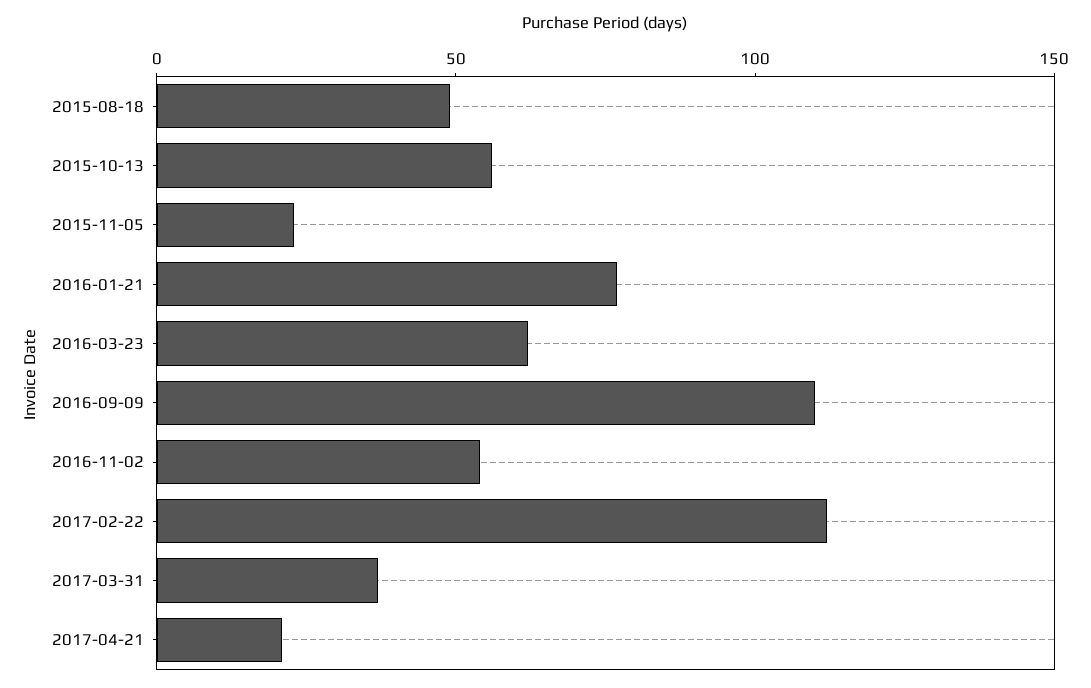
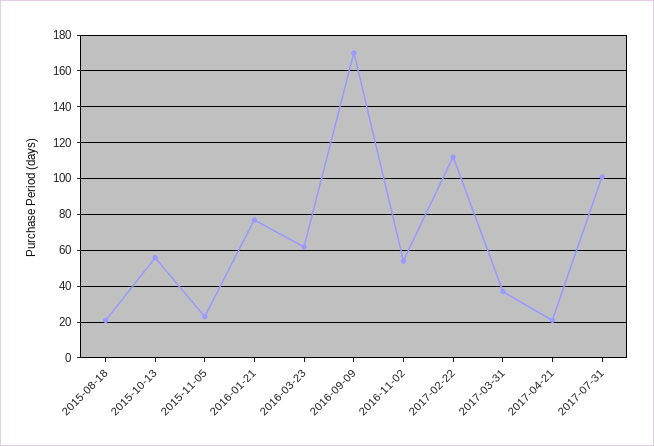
2015-08-18: 50 -> 20
2016-09-09: 110 -> 170
2017-07-31: none -> 100

